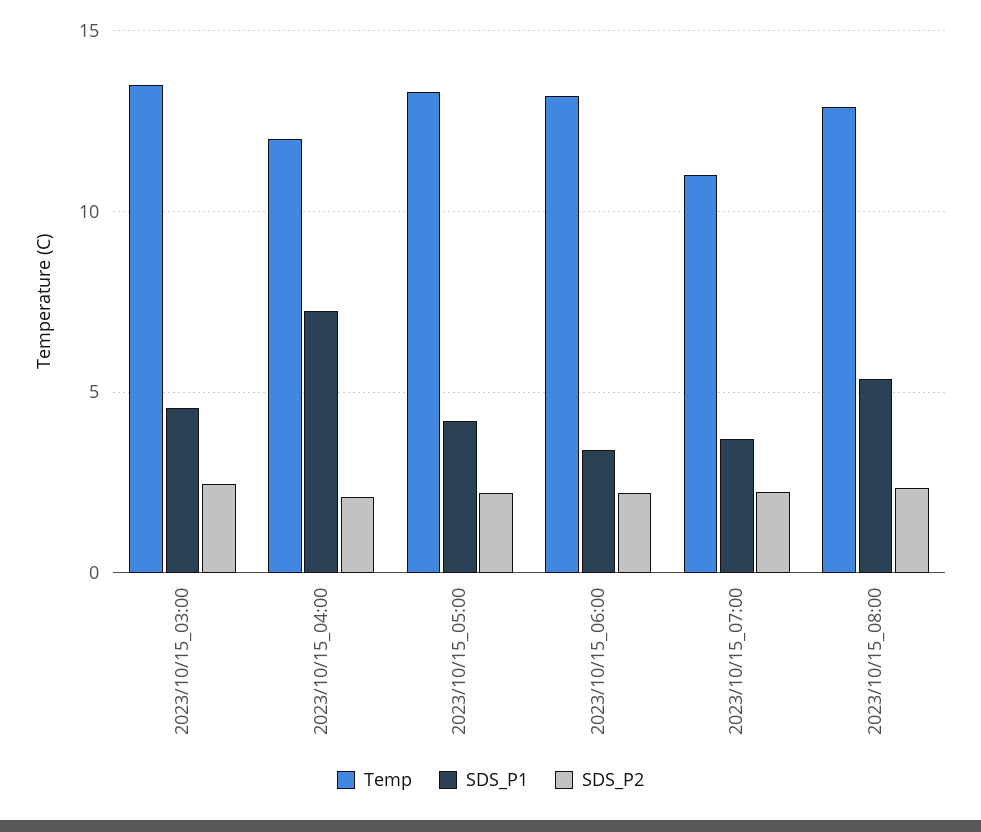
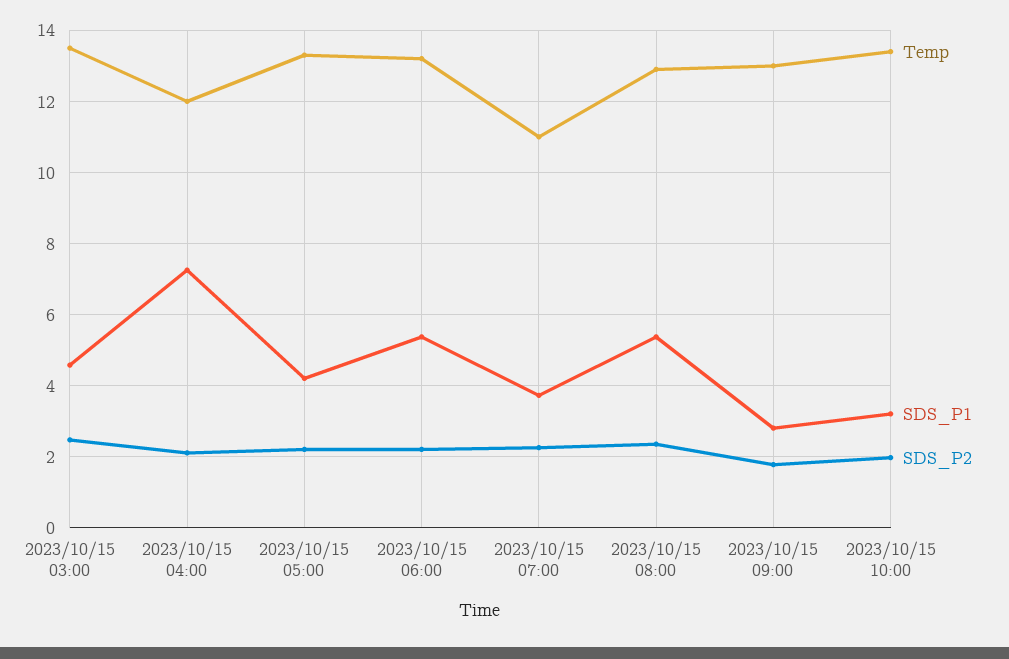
SDS_P1, 2023/10/15_06:00: 3.5 -> 5.4
Temp, 2023/10/15 09:00: none -> 13
SDS_P1, 2023/10/15 09:00: none -> 2.8
SDS_P2, 2023/10/15 09:00: none -> 1.8
Temp, 2023/10/15 10:00: none -> 13.4
SDS_P1, 2023/10/15 10:00: none -> 3.2
SDS_P2, 2023/10/15 10:00: none -> 2

